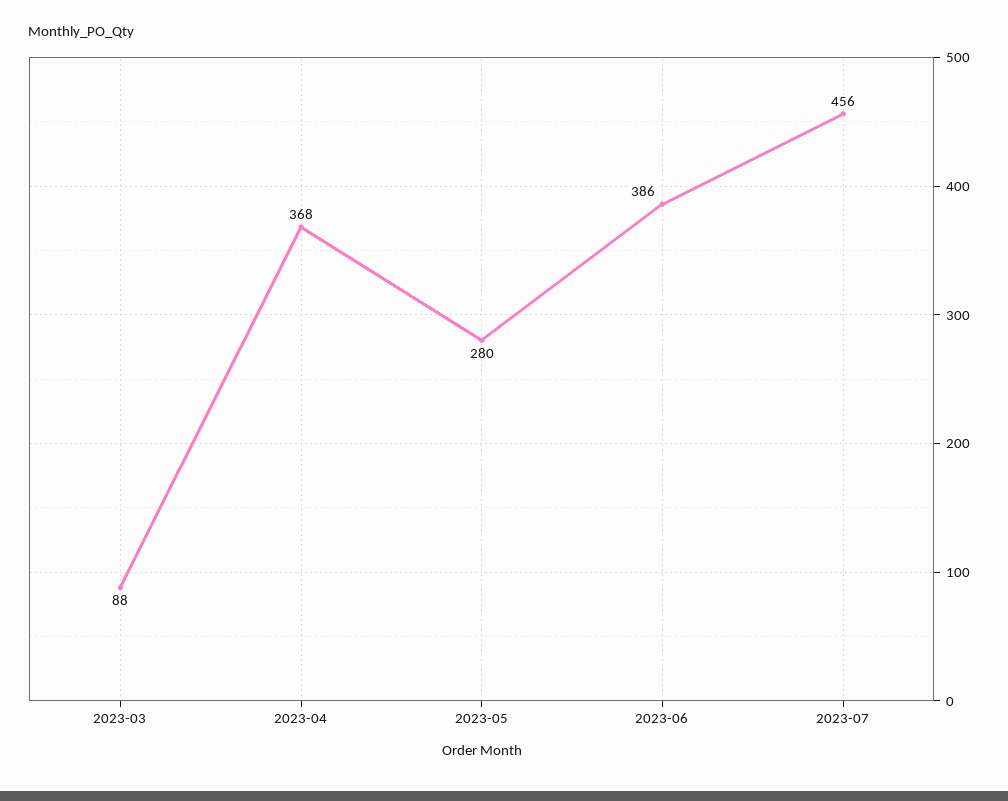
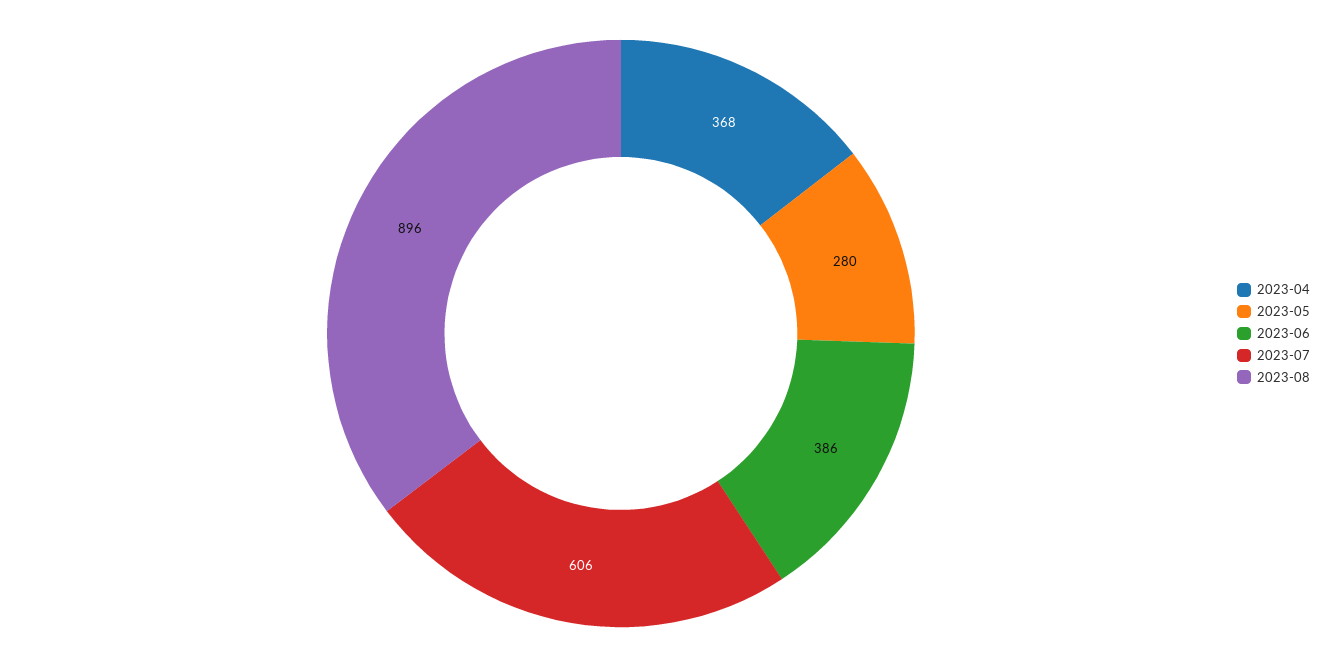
2023-03: 88 -> none
2023-07: 456 -> 606
2023-08: none -> 896

